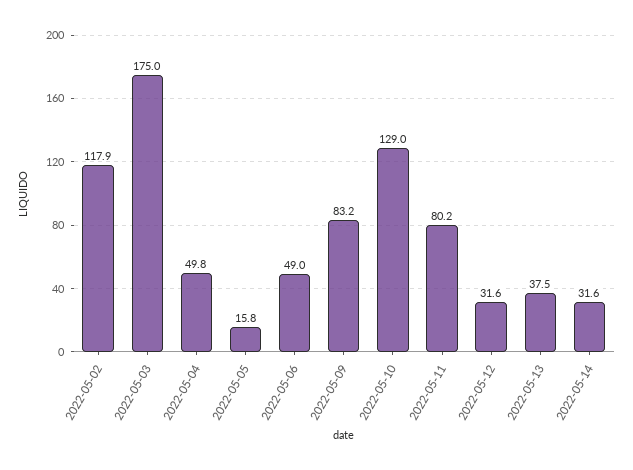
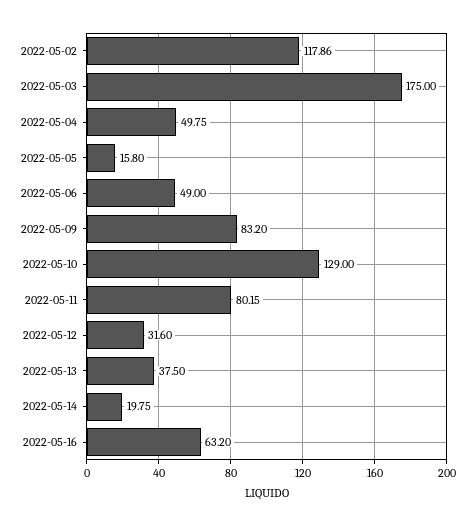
2022-05-14: 31.6 -> 19.75
2022-05-16: none -> 63.2

